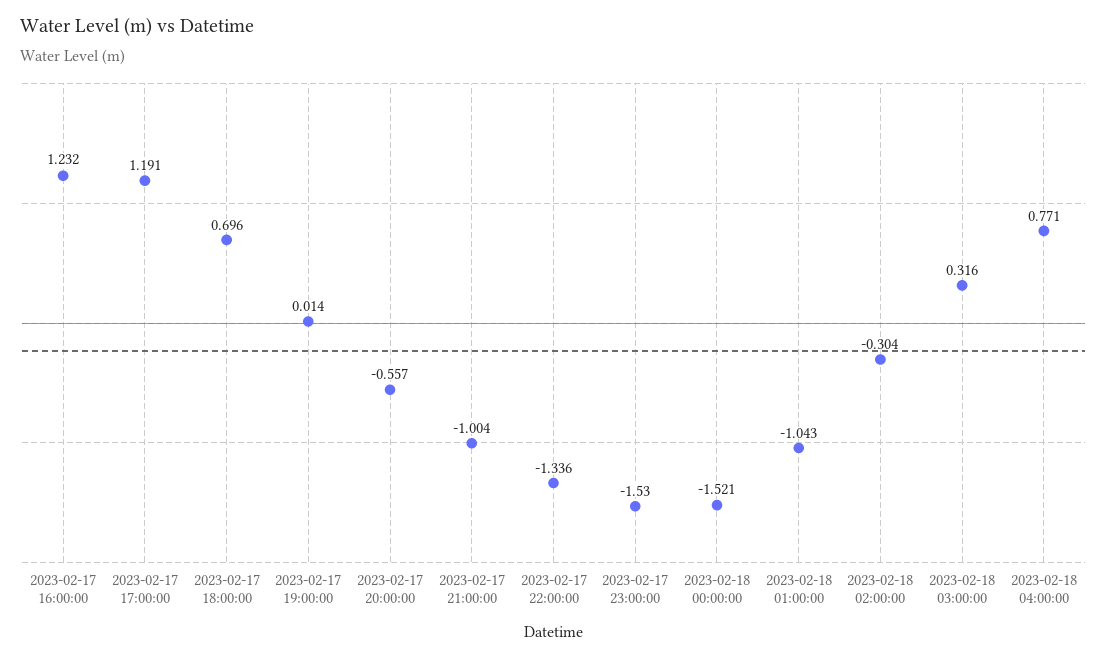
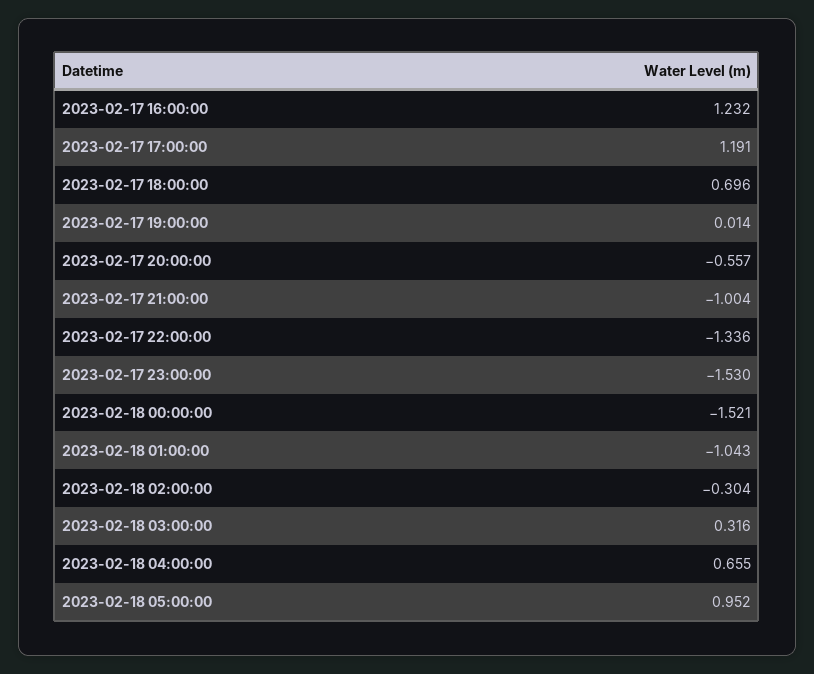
2023-02-18 04:00:00: 0.771 -> 0.655
2023-02-18 05:00:00: none -> 0.952

